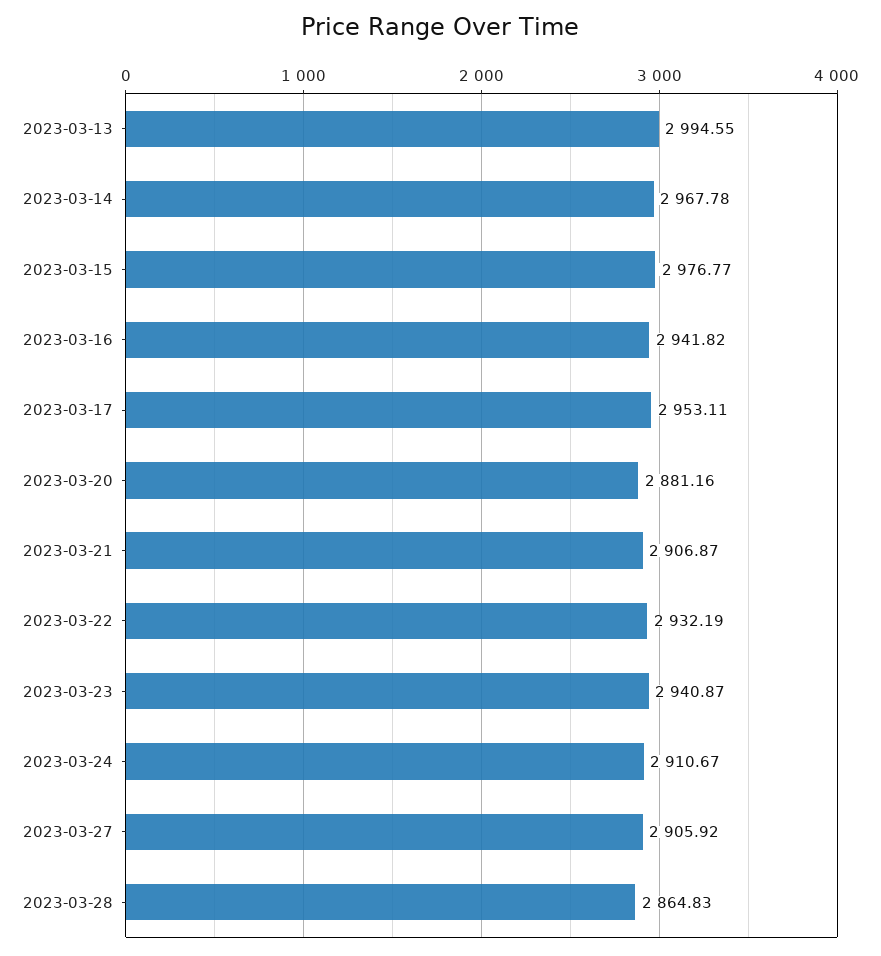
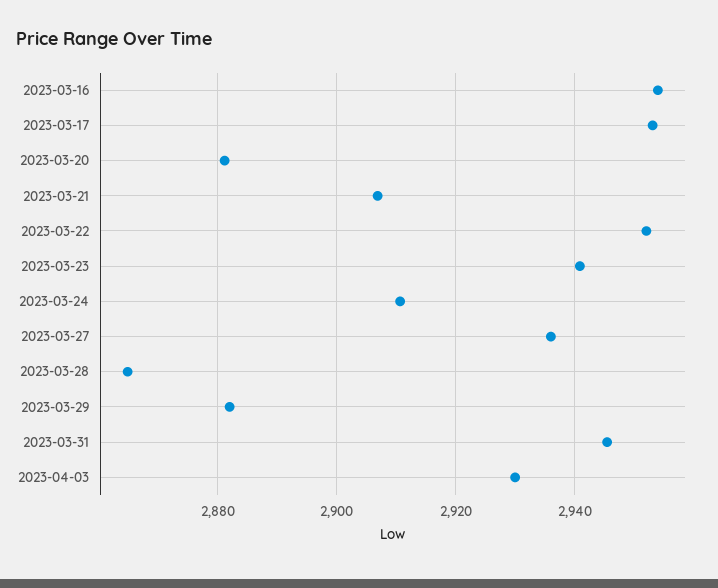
2023-03-13: 2994.55 -> none
2023-03-14: 2967.78 -> none
2023-03-15: 2976.77 -> none
2023-03-16: 2941.82 -> 2954
2023-03-22: 2932.19 -> 2952
2023-03-27: 2905.92 -> 2936
2023-03-29: none -> 2882
2023-03-31: none -> 2946
2023-04-03: none -> 2930

